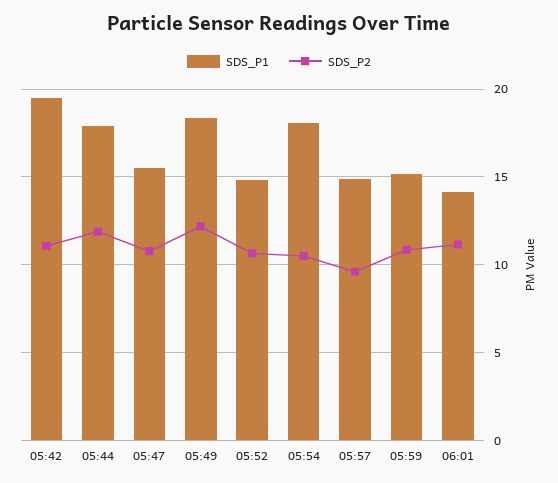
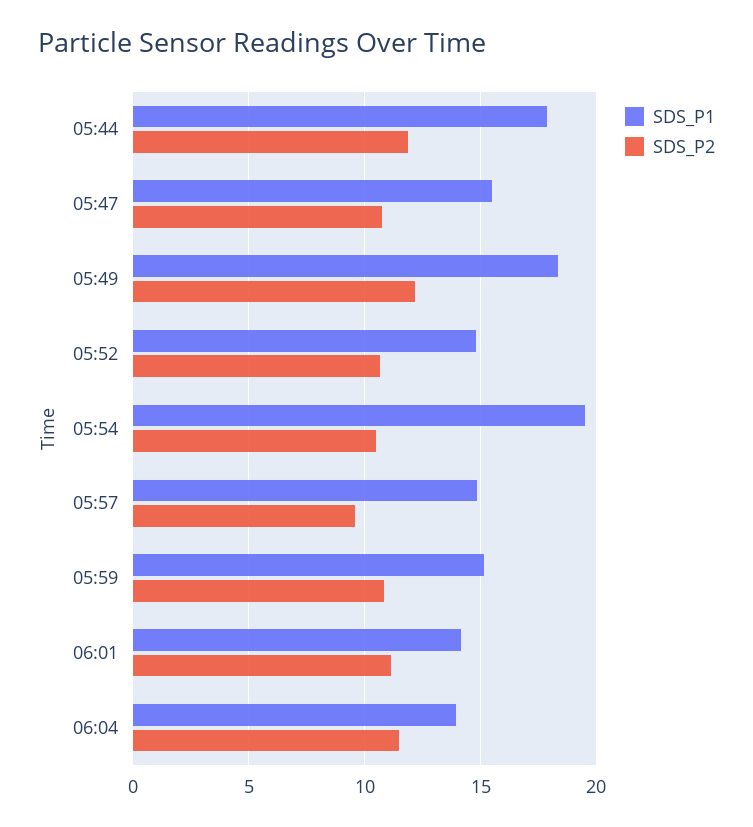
SDS_P1, 05:42: 19.5 -> none
SDS_P2, 05:42: 11 -> none
SDS_P1, 05:54: 18 -> 19.5
SDS_P1, 06:04: none -> 14
SDS_P2, 06:04: none -> 11.5

